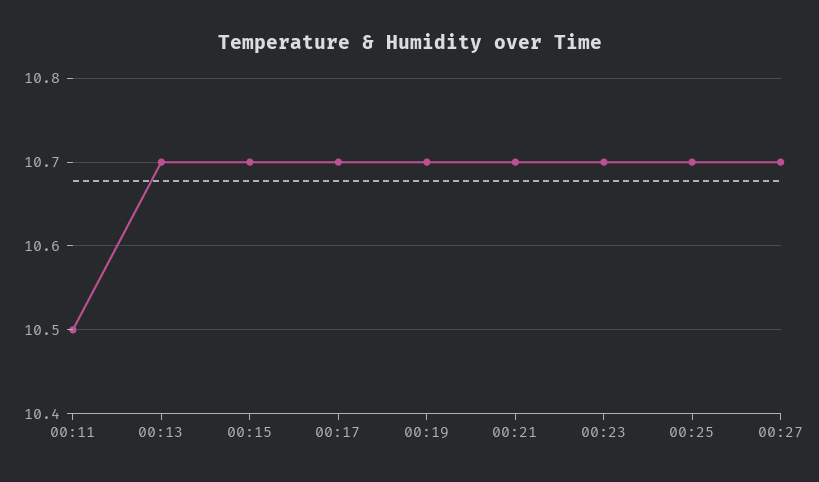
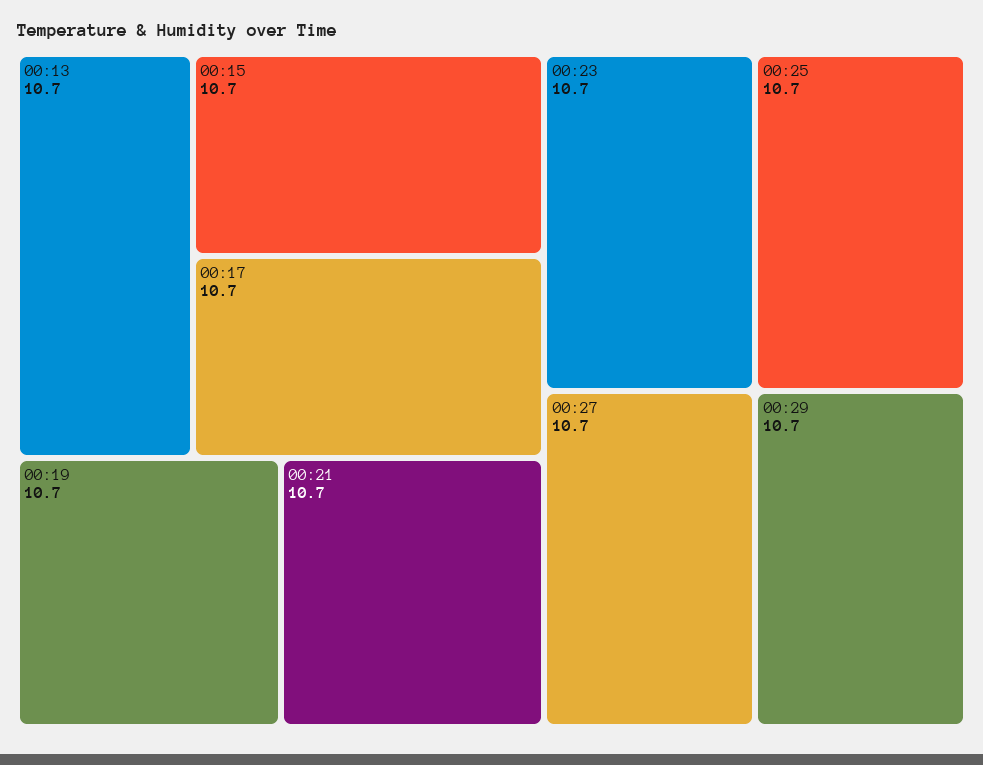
00:11: 10.5 -> none
00:29: none -> 10.7

